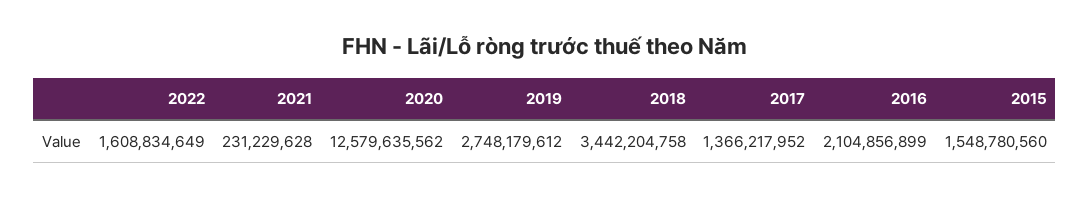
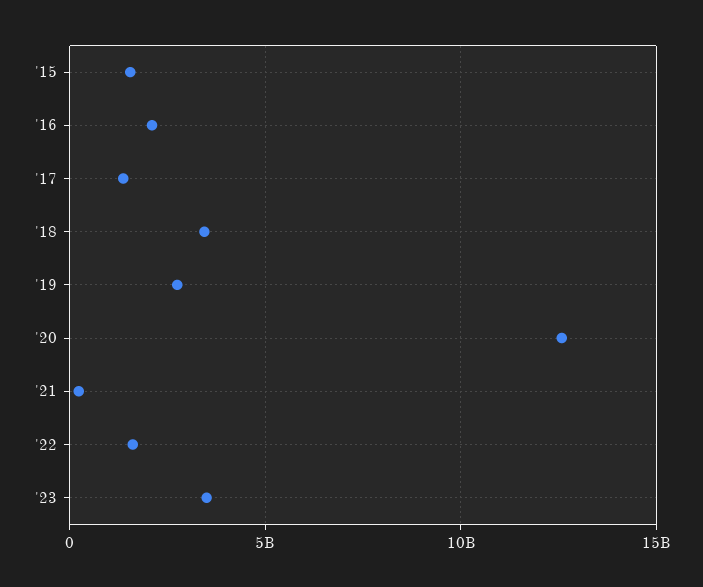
'23: none -> 3500000000

